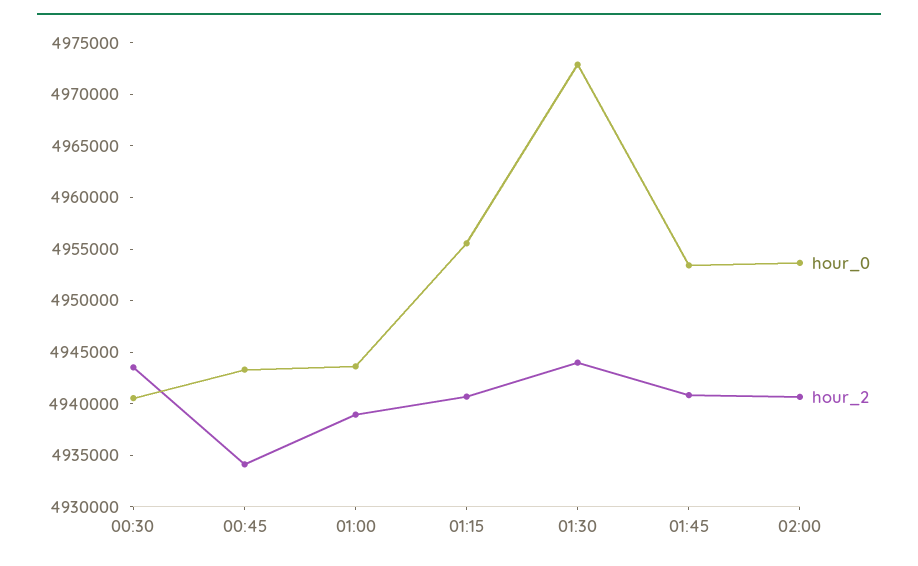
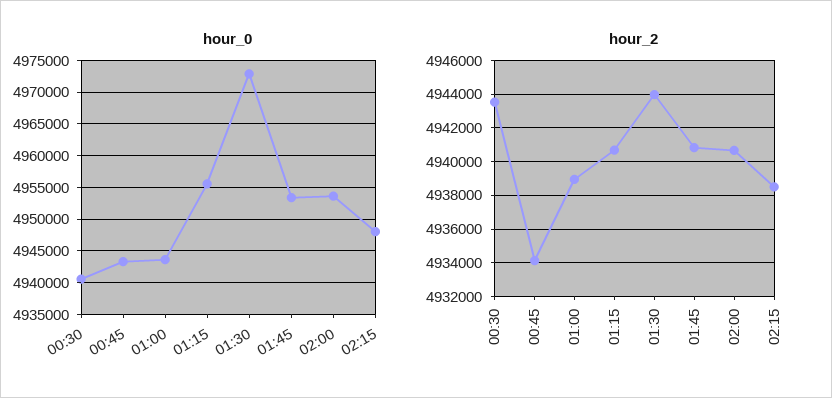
hour_0, 02:15: none -> 4948000
hour_2, 02:15: none -> 4938500

